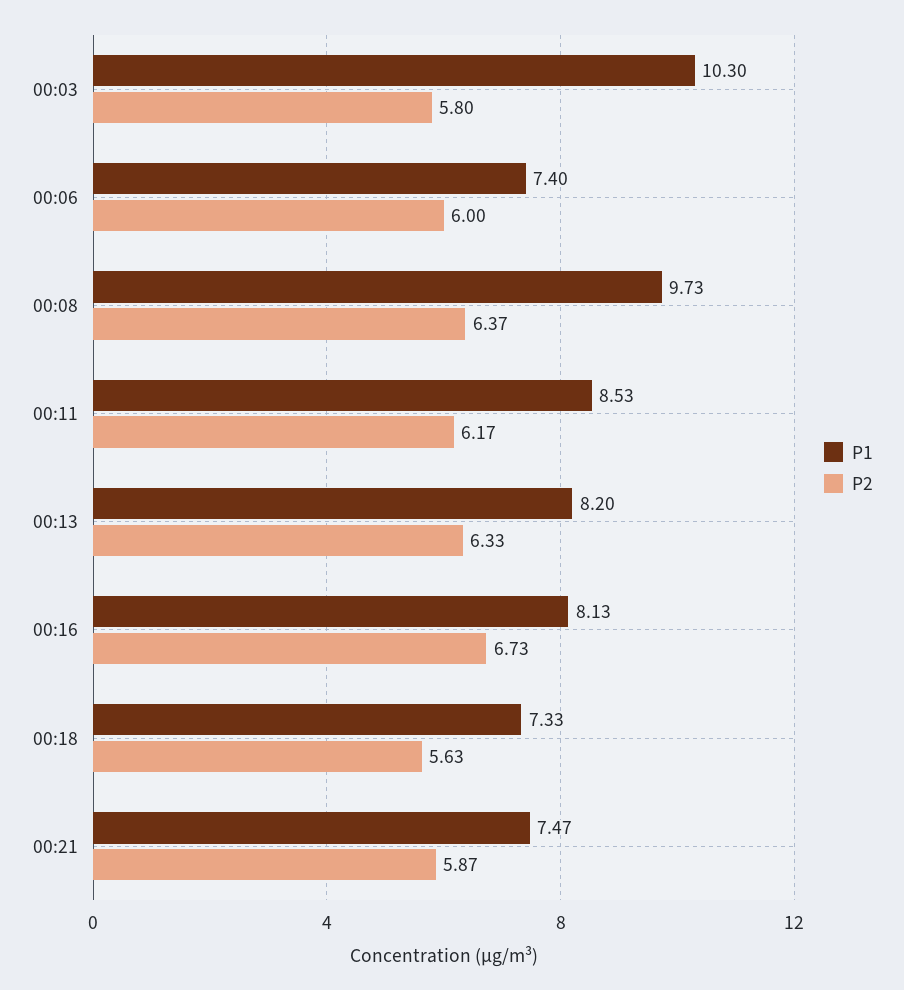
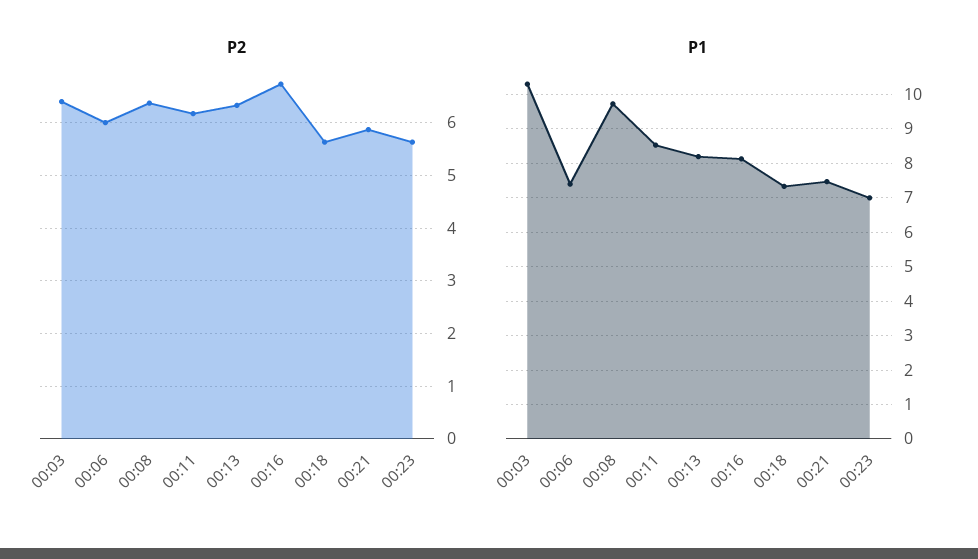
P2, 00:03: 5.8 -> 6.4
P2, 00:23: none -> 5.6
P1, 00:23: none -> 7

